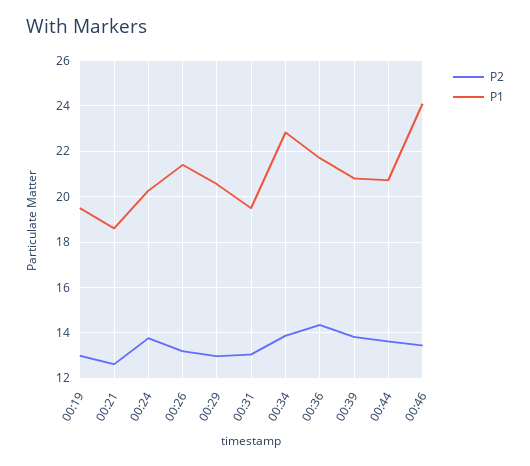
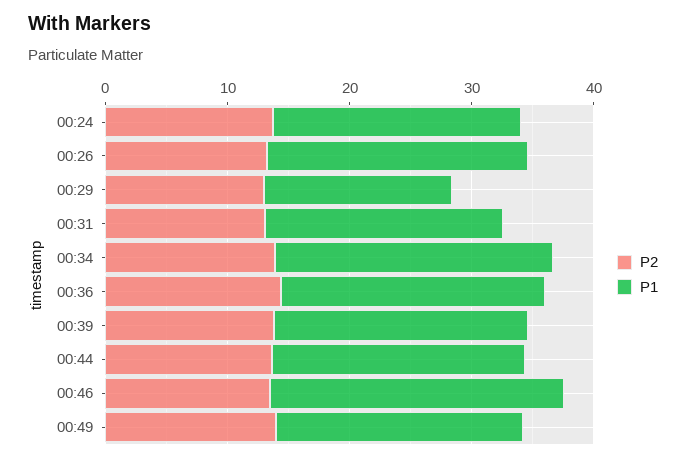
P2, 00:19: 13 -> none
P1, 00:19: 19.5 -> none
P2, 00:21: 12.5 -> none
P1, 00:21: 18.5 -> none
P1, 00:29: 20.5 -> 16
P2, 00:49: none -> 14
P1, 00:49: none -> 20

